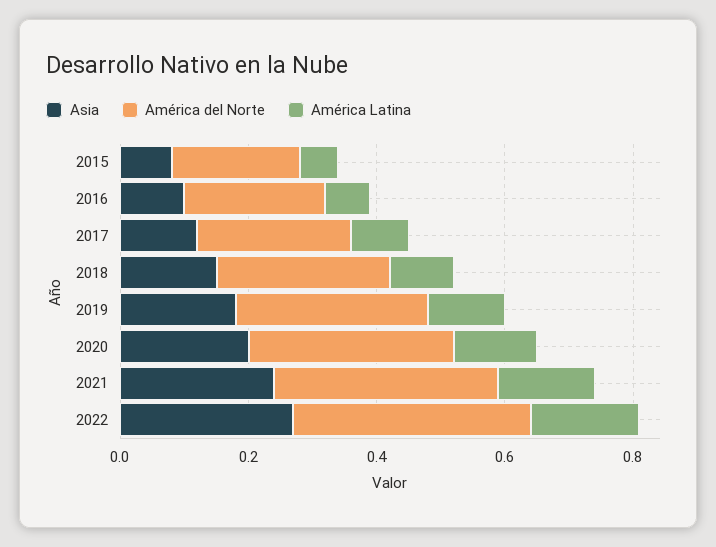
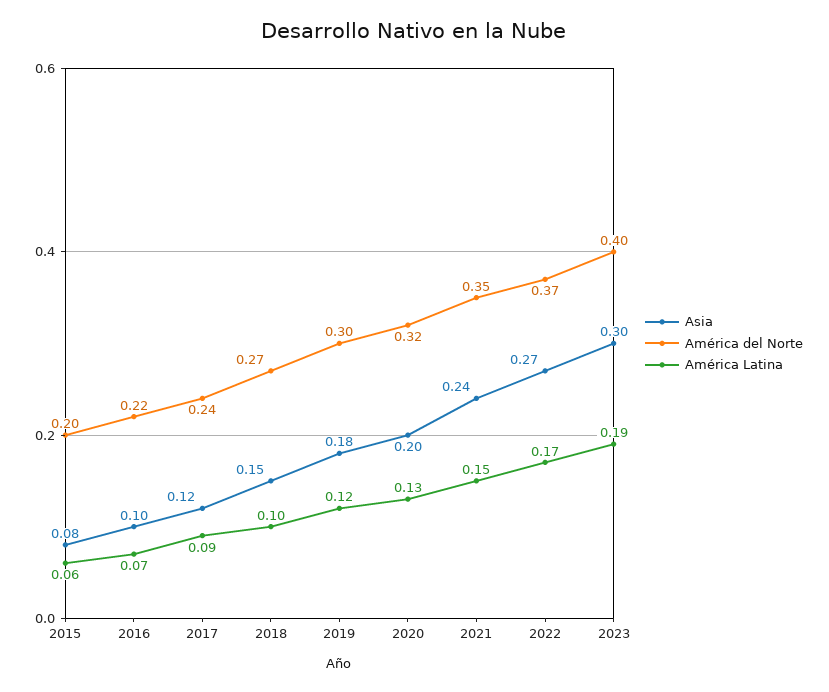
Asia, 2023: none -> 0.3
América del Norte, 2023: none -> 0.4
América Latina, 2023: none -> 0.19

